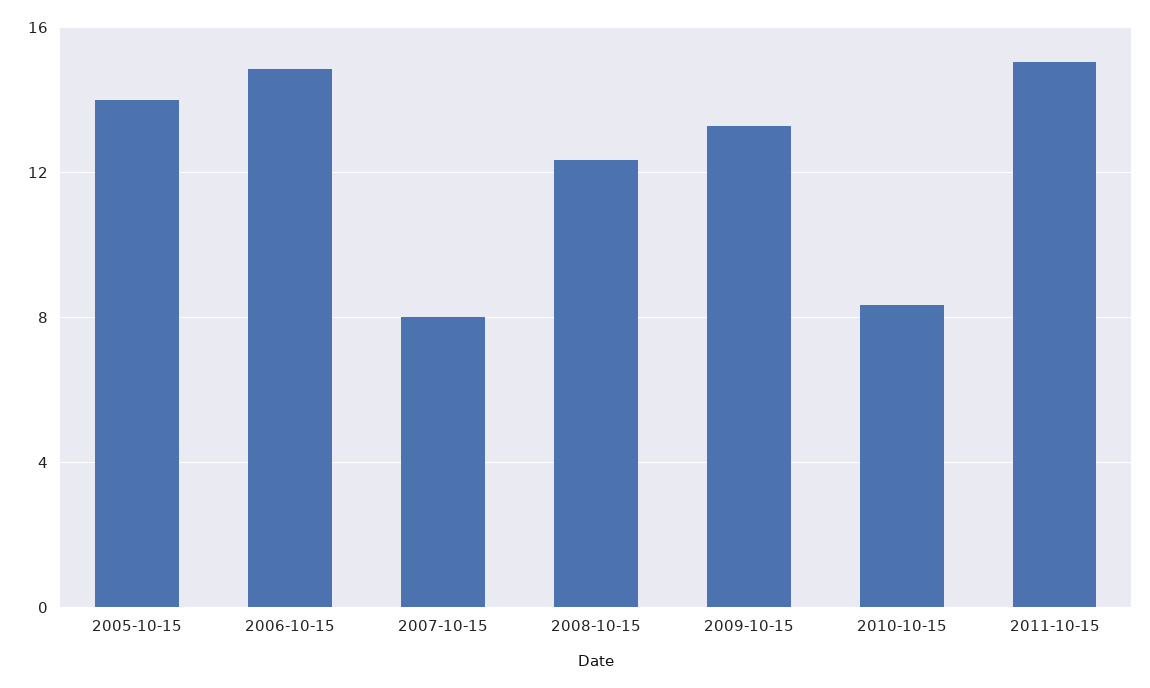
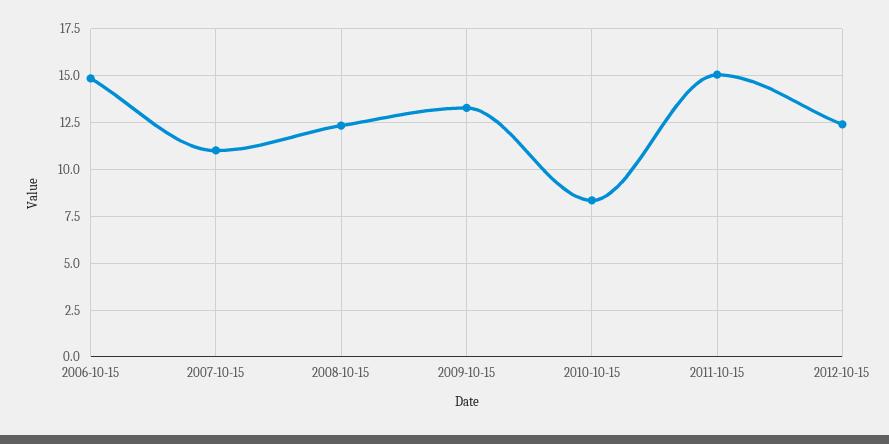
2005-10-15: 14 -> none
2007-10-15: 8 -> 11
2012-10-15: none -> 12.5

